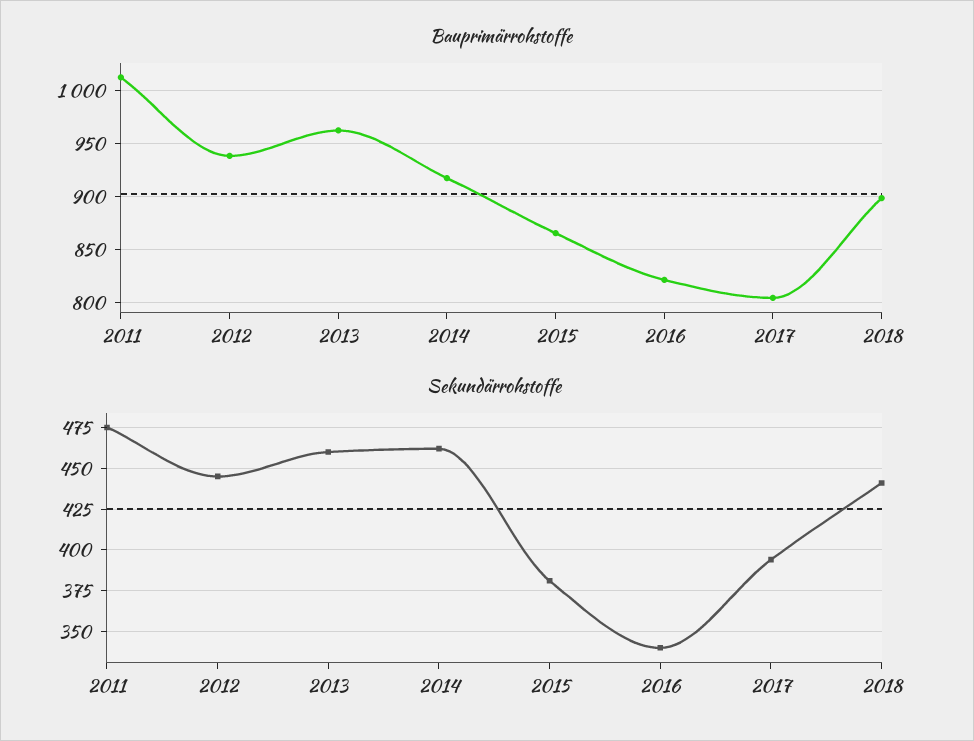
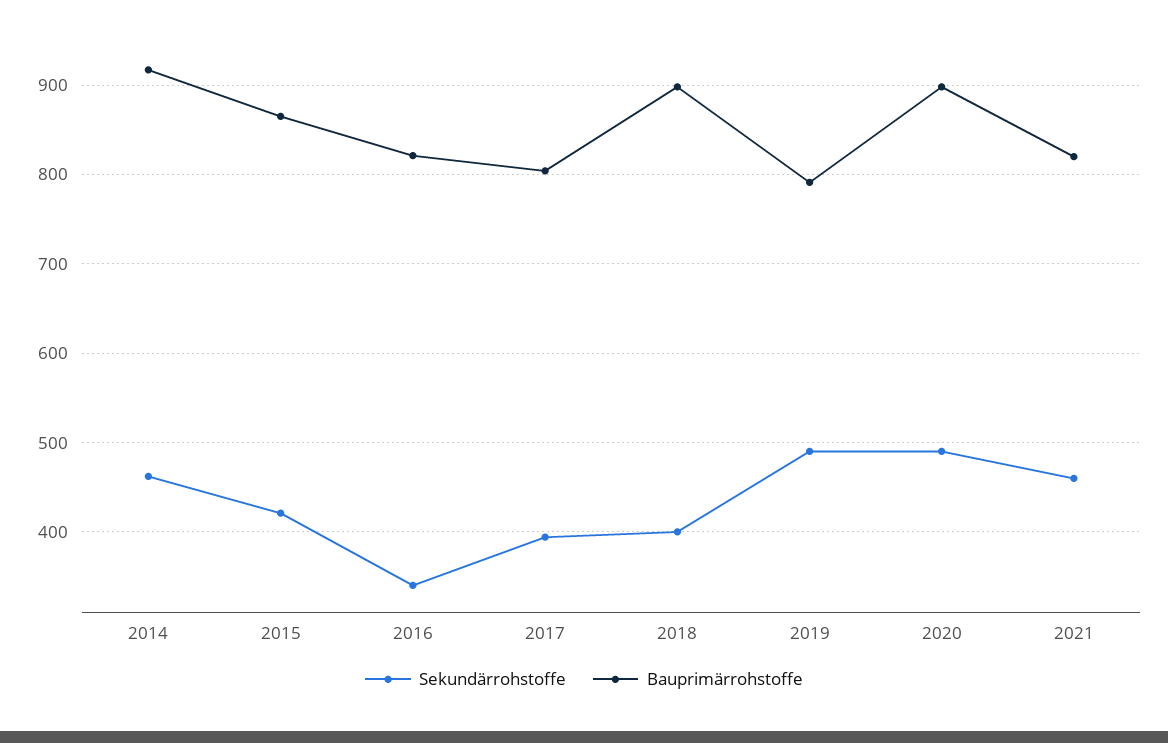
Bauprimärrohstoffe, 2011: 1010 -> none
Bauprimärrohstoffe, 2012: 940 -> none
Bauprimärrohstoffe, 2013: 960 -> none
Sekundärrohstoffe, 2011: 475 -> none
Sekundärrohstoffe, 2012: 445 -> none
Sekundärrohstoffe, 2013: 460 -> none
Sekundärrohstoffe, 2015: 380 -> 420
Sekundärrohstoffe, 2018: 440 -> 400
Sekundärrohstoffe, 2019: none -> 490
Bauprimärrohstoffe, 2019: none -> 790
Sekundärrohstoffe, 2020: none -> 490
Bauprimärrohstoffe, 2020: none -> 900
Sekundärrohstoffe, 2021: none -> 460
Bauprimärrohstoffe, 2021: none -> 820

